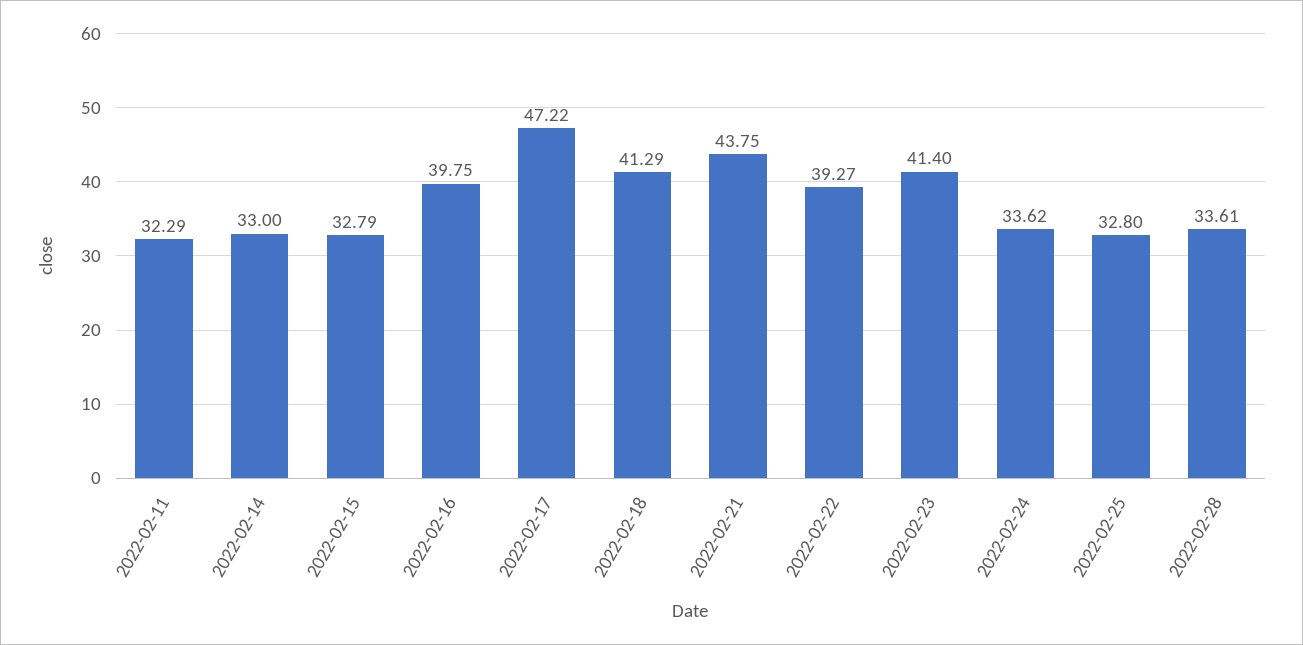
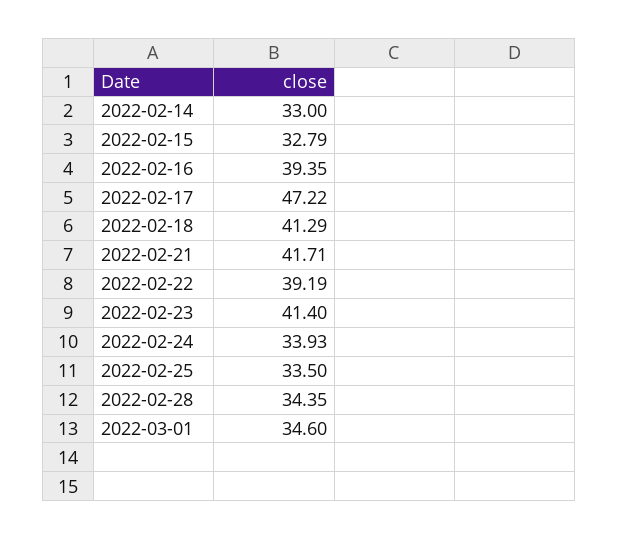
2022-02-11: 32.29 -> none
2022-02-16: 39.75 -> 39.35
2022-02-21: 43.75 -> 41.71
2022-02-22: 39.27 -> 39.19
2022-02-24: 33.62 -> 33.93
2022-02-25: 32.8 -> 33.5
2022-02-28: 33.61 -> 34.35
2022-03-01: none -> 34.6

